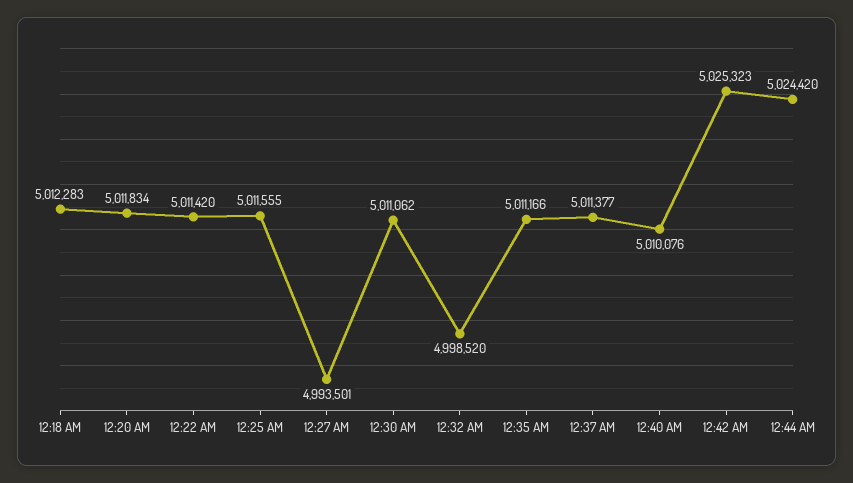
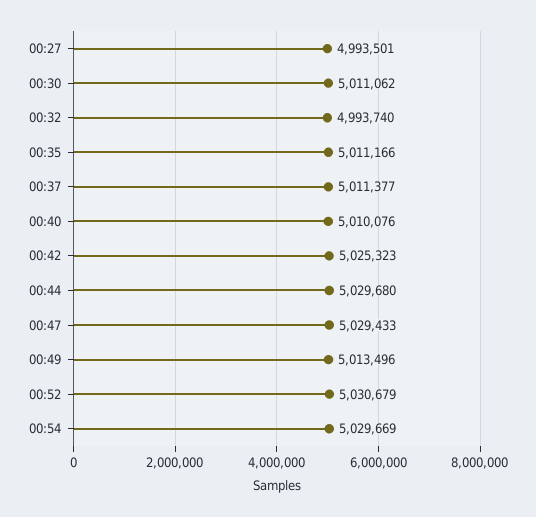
12:18 AM: 5012283 -> none
12:20 AM: 5011834 -> none
12:22 AM: 5011420 -> none
12:25 AM: 5011555 -> none
12:32 AM: 4998520 -> 4993740
12:44 AM: 5024420 -> 5029680
00:47: none -> 5029433
00:49: none -> 5013496
00:52: none -> 5030679
00:54: none -> 5029669

